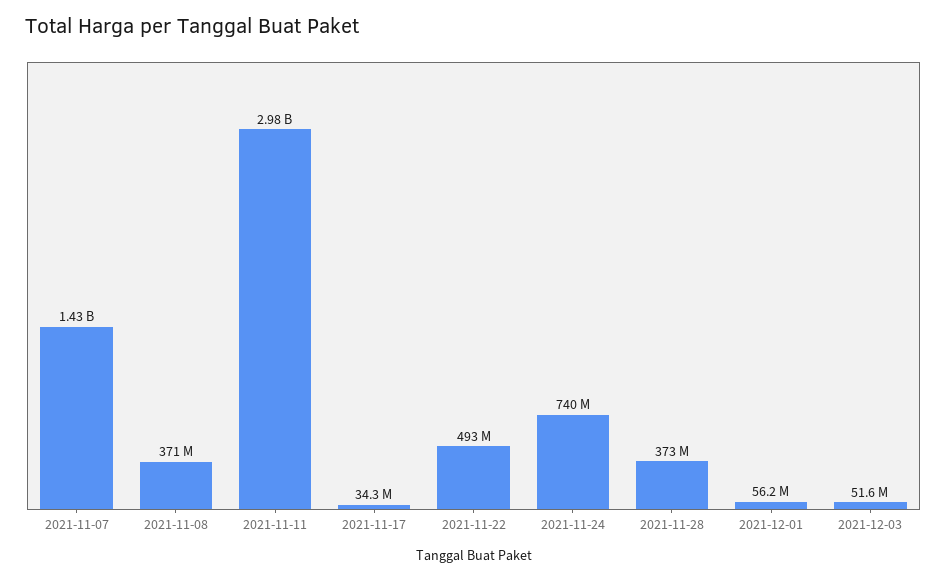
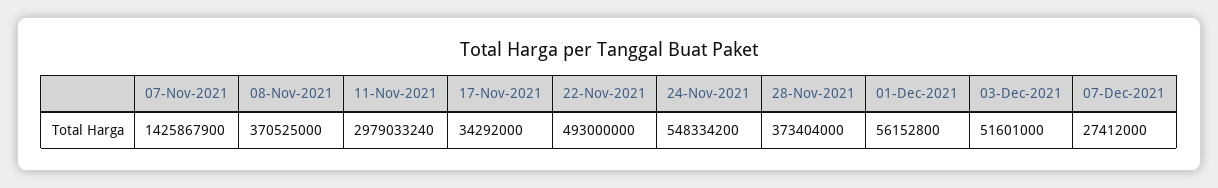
2021-11-24: 740000000 -> 548334200
07-Dec-2021: none -> 27412000

